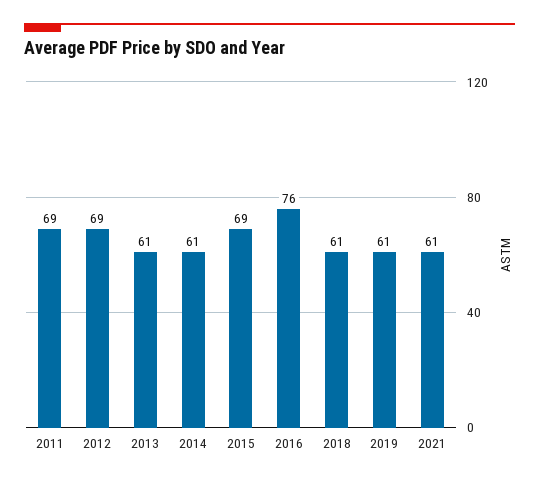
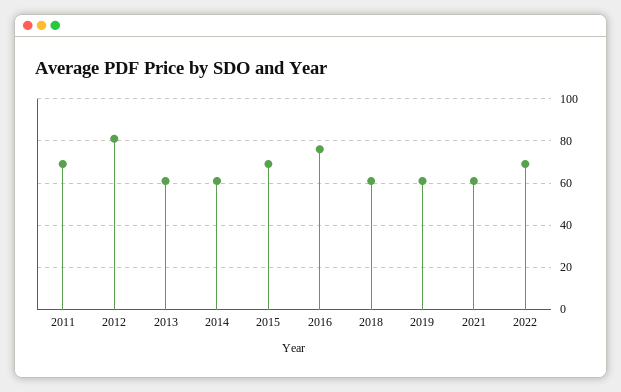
2012: 69 -> 80
2022: none -> 70

